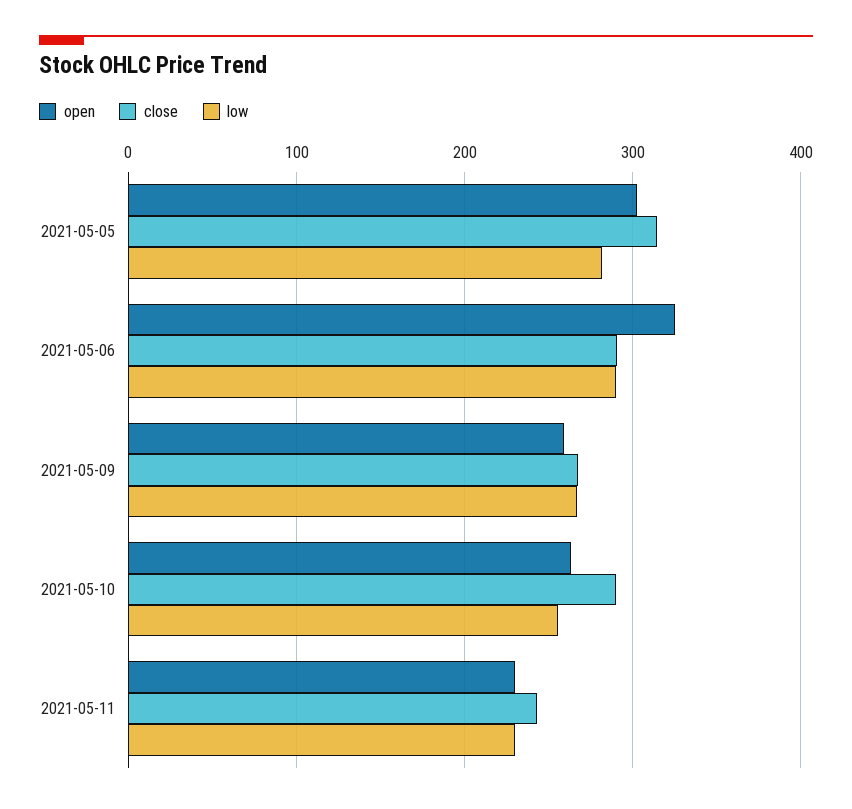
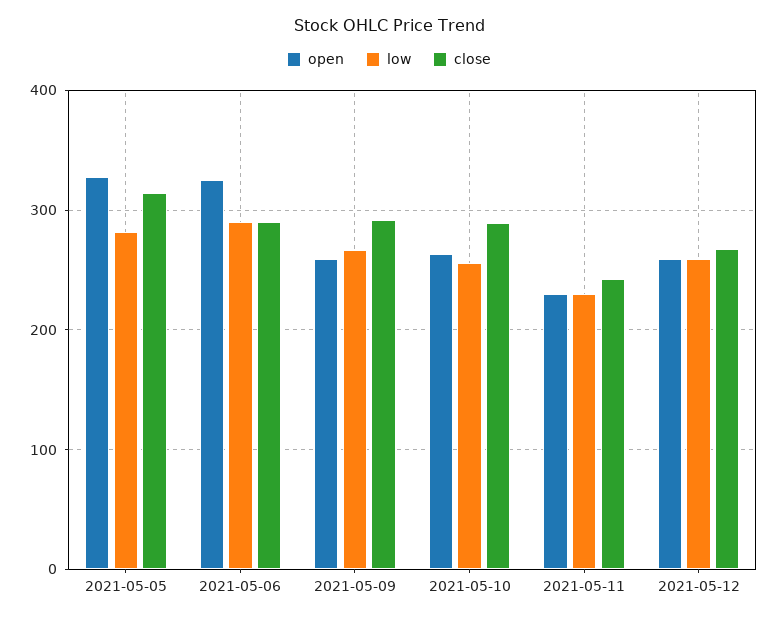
open, 2021-05-05: 300 -> 330
close, 2021-05-09: 270 -> 290
open, 2021-05-12: none -> 260
low, 2021-05-12: none -> 260
close, 2021-05-12: none -> 270

